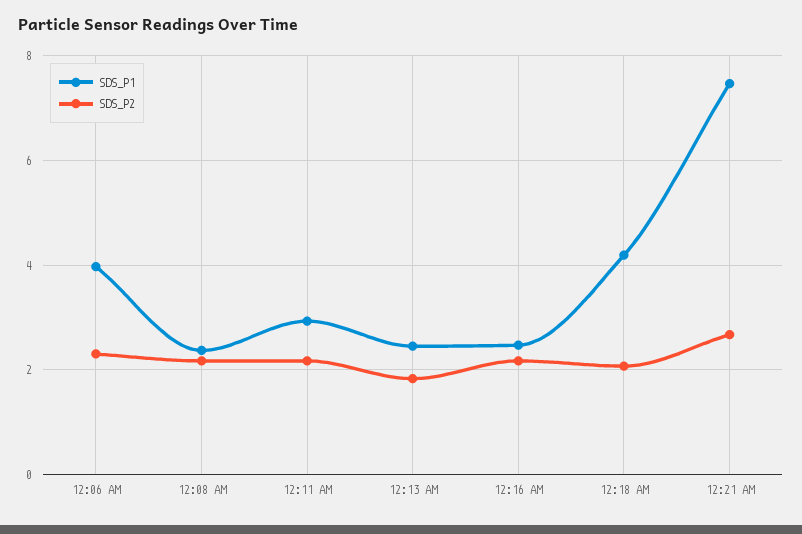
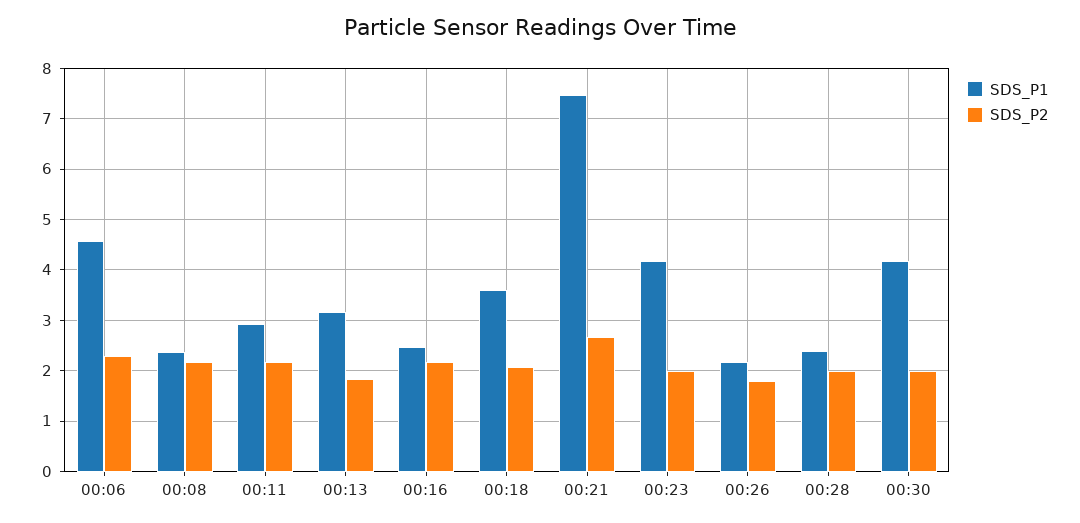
SDS_P1, 12:06 AM: 4 -> 4.6
SDS_P1, 12:13 AM: 2.4 -> 3.2
SDS_P1, 12:18 AM: 4.2 -> 3.6
SDS_P1, 00:23: none -> 4.2
SDS_P2, 00:23: none -> 2
SDS_P1, 00:26: none -> 2.2
SDS_P2, 00:26: none -> 1.8
SDS_P1, 00:28: none -> 2.4
SDS_P2, 00:28: none -> 2
SDS_P1, 00:30: none -> 4.2
SDS_P2, 00:30: none -> 2

